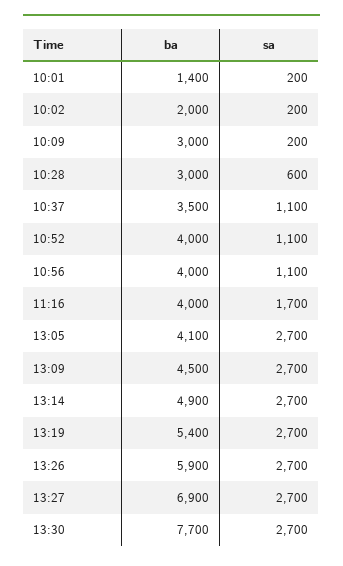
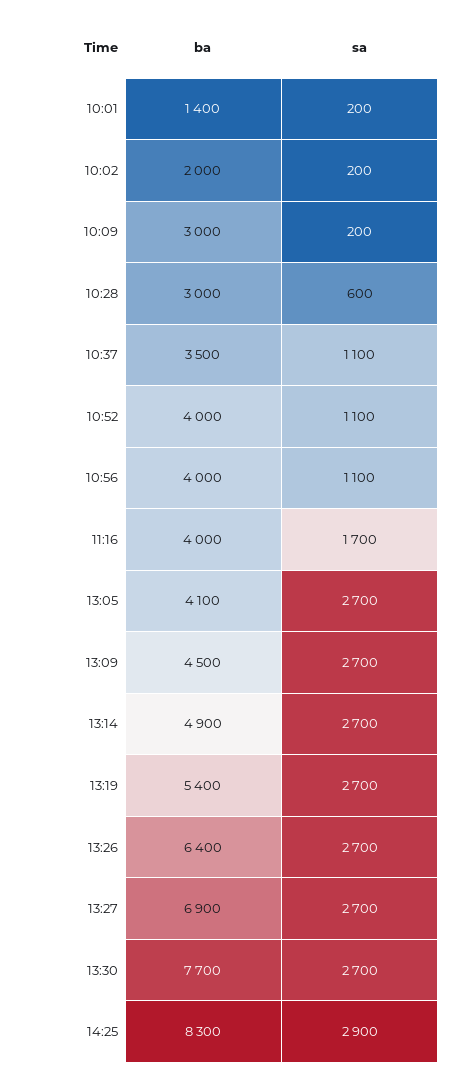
ba, 13:26: 5900 -> 6400
ba, 14:25: none -> 8300
sa, 14:25: none -> 2900

